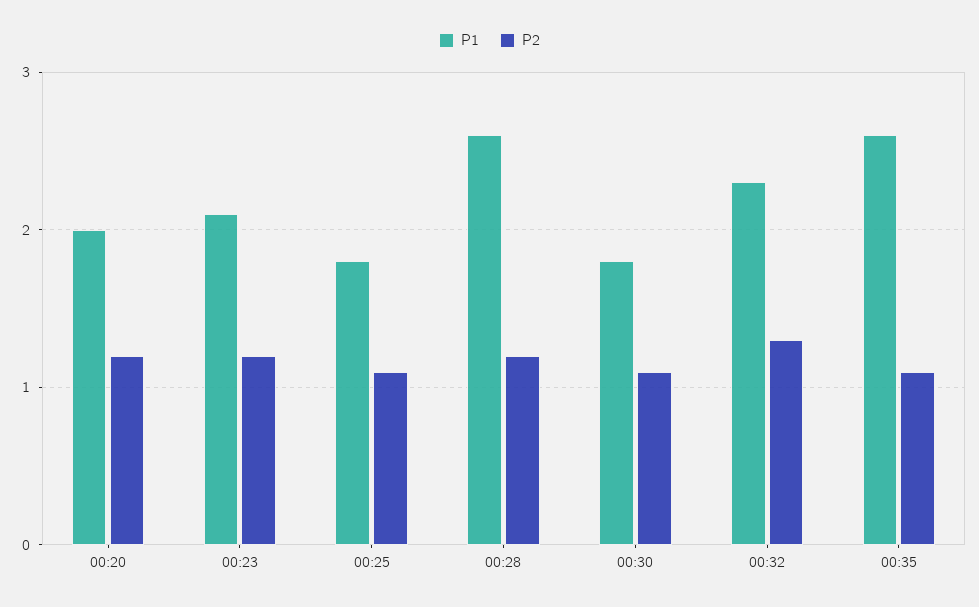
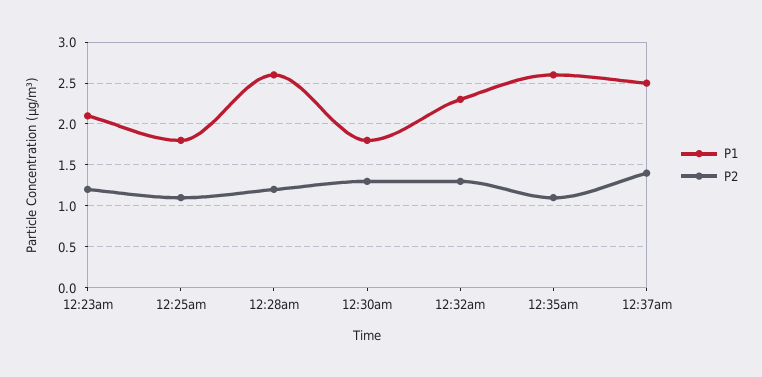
P1, 00:20: 2 -> none
P2, 00:20: 1.2 -> none
P2, 00:30: 1.1 -> 1.3
P1, 12:37am: none -> 2.5
P2, 12:37am: none -> 1.4

